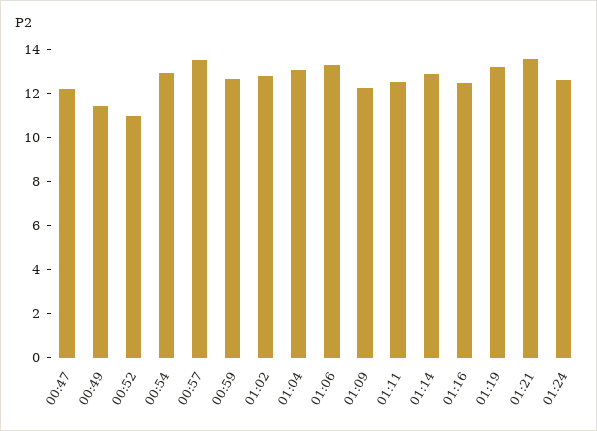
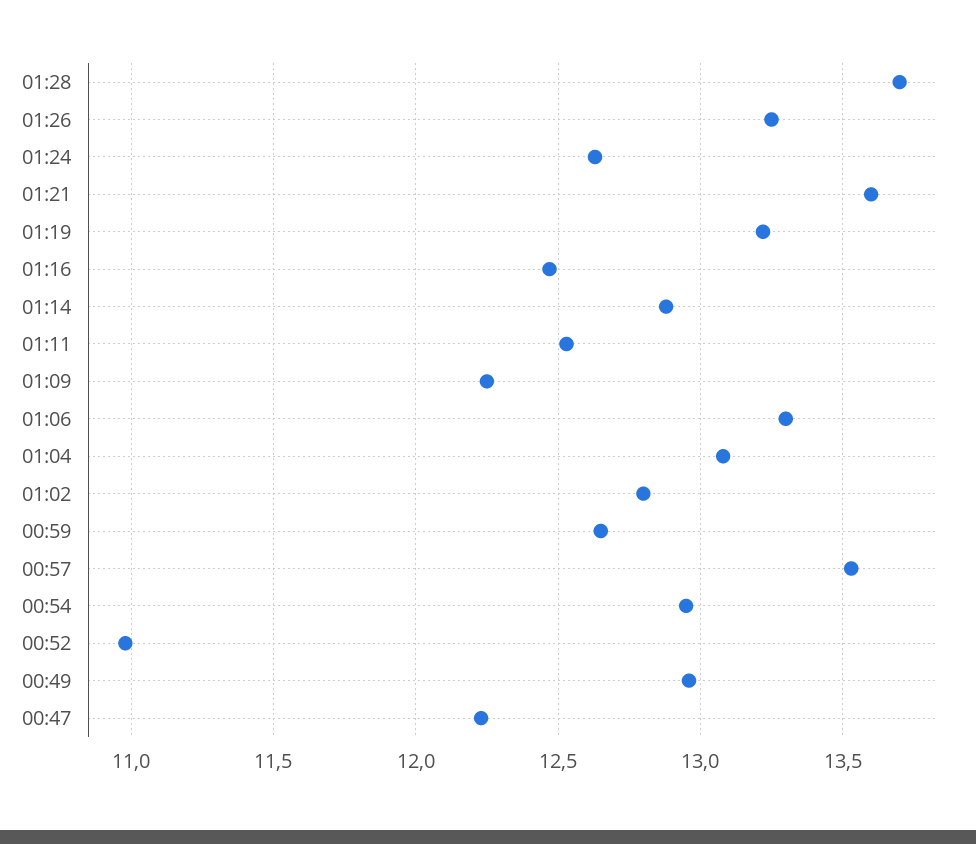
00:49: 11.5 -> 12.95
01:28: none -> 13.7
01:26: none -> 13.25

